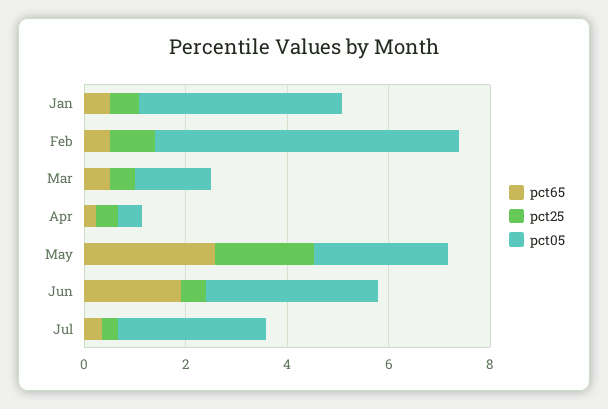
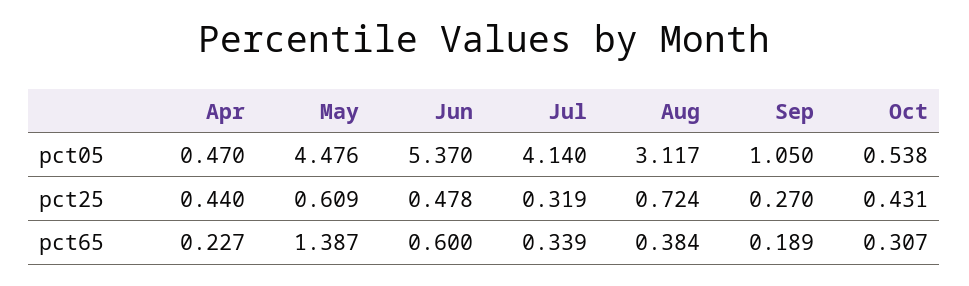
pct65, Jan: 0.5 -> none
pct25, Jan: 0.5 -> none
pct05, Jan: 4 -> none
pct65, Feb: 0.5 -> none
pct25, Feb: 1 -> none
pct05, Feb: 6 -> none
pct65, Mar: 0.5 -> none
pct25, Mar: 0.5 -> none
pct05, Mar: 1.5 -> none
pct65, May: 2.5 -> 1.387
pct25, May: 2 -> 0.609
pct05, May: 2.5 -> 4.476
pct65, Jun: 2 -> 0.6
pct05, Jun: 3.5 -> 5.37
pct05, Jul: 3 -> 4.14
pct05, Aug: none -> 3.117
pct05, Sep: none -> 1.05
pct05, Oct: none -> 0.538
pct25, Aug: none -> 0.724
pct25, Sep: none -> 0.27
pct25, Oct: none -> 0.431
pct65, Aug: none -> 0.384
pct65, Sep: none -> 0.189
pct65, Oct: none -> 0.307

